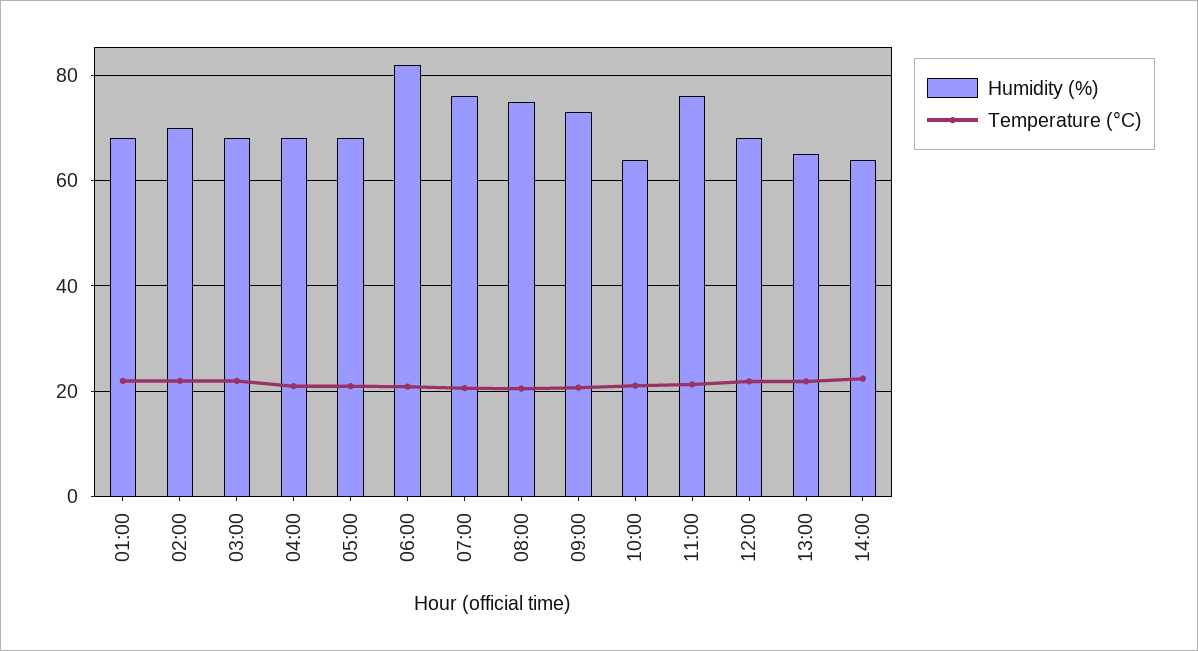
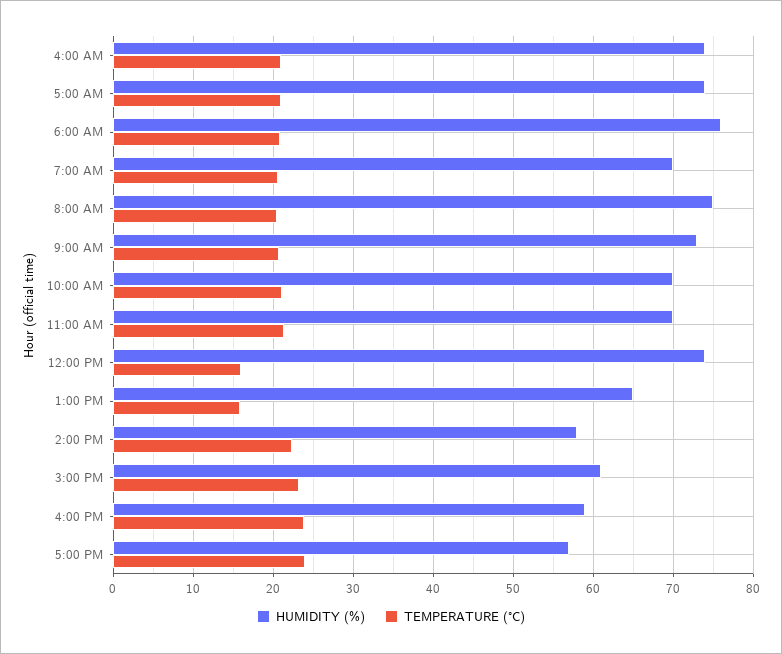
Humidity (%), 01:00: 68 -> none
Temperature (°C), 01:00: 22 -> none
Humidity (%), 02:00: 70 -> none
Temperature (°C), 02:00: 22 -> none
Humidity (%), 03:00: 68 -> none
Temperature (°C), 03:00: 22 -> none
Humidity (%), 04:00: 68 -> 74
Humidity (%), 05:00: 68 -> 74
Humidity (%), 06:00: 82 -> 76
Humidity (%), 07:00: 76 -> 70
Humidity (%), 10:00: 64 -> 70
Humidity (%), 11:00: 76 -> 70
Humidity (%), 12:00: 68 -> 74
Temperature (°C), 12:00: 22 -> 16
Temperature (°C), 13:00: 22 -> 16
Humidity (%), 14:00: 64 -> 58
Humidity (%), 3:00 PM: none -> 61
Temperature (°C), 3:00 PM: none -> 23
Humidity (%), 4:00 PM: none -> 59
Temperature (°C), 4:00 PM: none -> 24
Humidity (%), 5:00 PM: none -> 57
Temperature (°C), 5:00 PM: none -> 24

